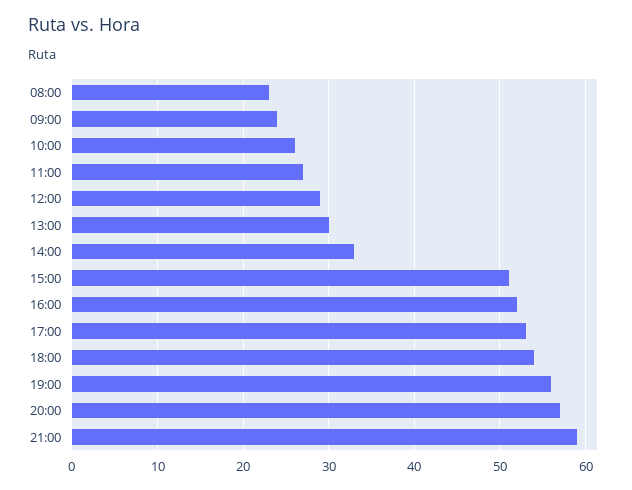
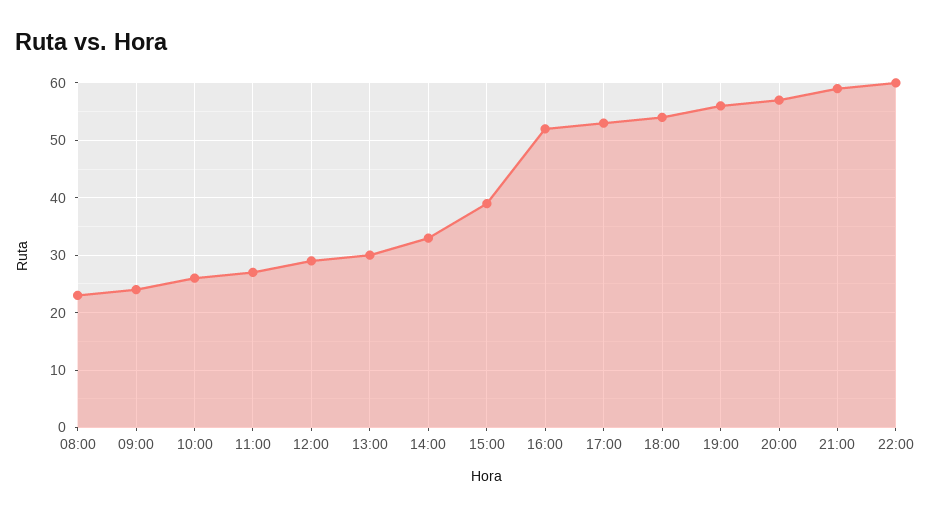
15:00: 51 -> 40
22:00: none -> 60

